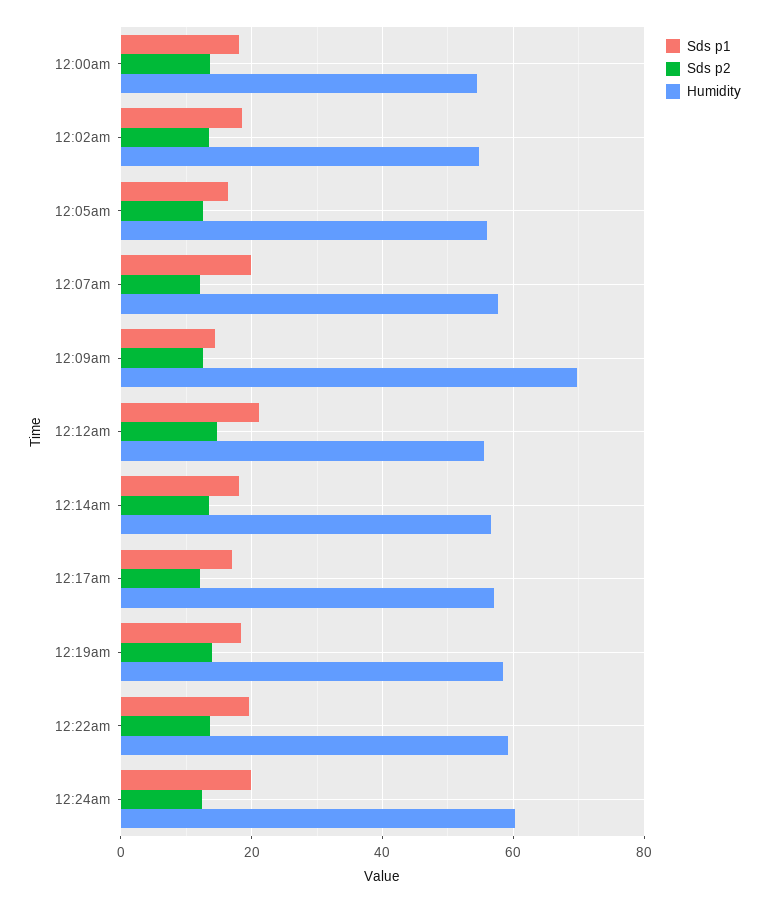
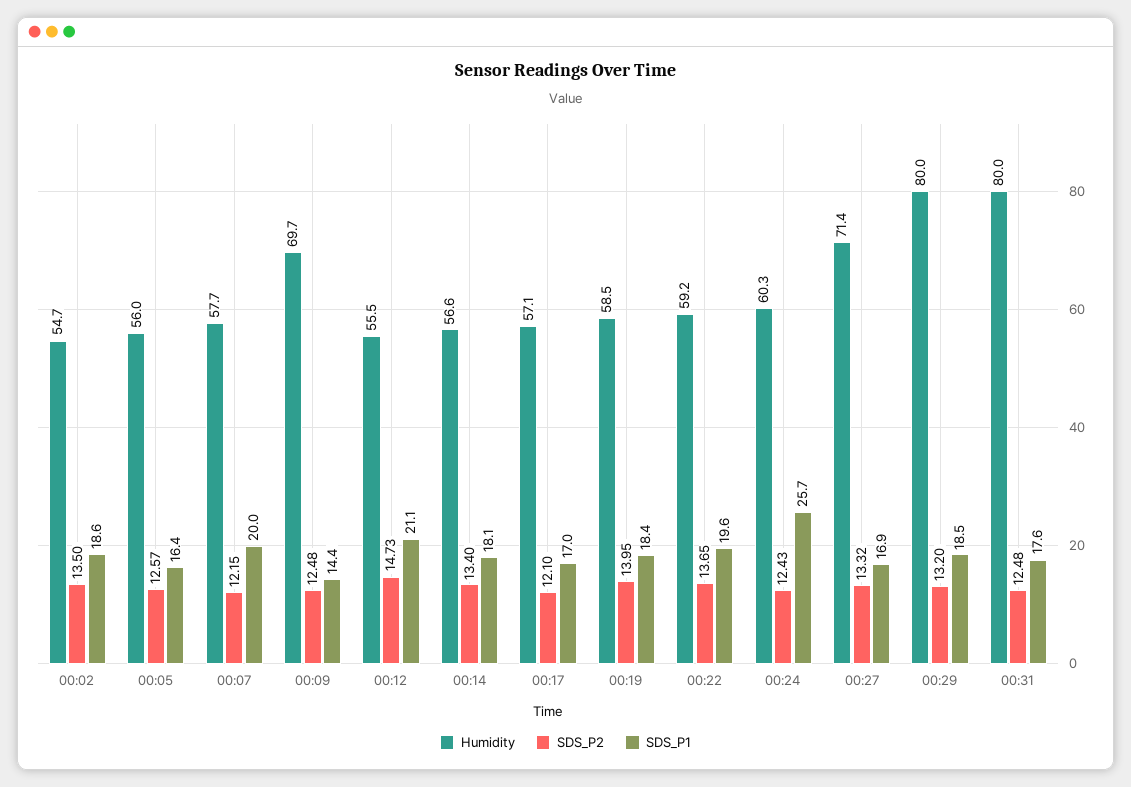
Sds p1, 12:00am: 18 -> none
Sds p2, 12:00am: 14 -> none
Humidity, 12:00am: 54 -> none
Sds p1, 12:24am: 20 -> 25.7
Humidity, 00:27: none -> 71.4
Sds p2, 00:27: none -> 13.32
Sds p1, 00:27: none -> 16.9
Humidity, 00:29: none -> 80
Sds p2, 00:29: none -> 13.2
Sds p1, 00:29: none -> 18.5
Humidity, 00:31: none -> 80
Sds p2, 00:31: none -> 12.48
Sds p1, 00:31: none -> 17.6

